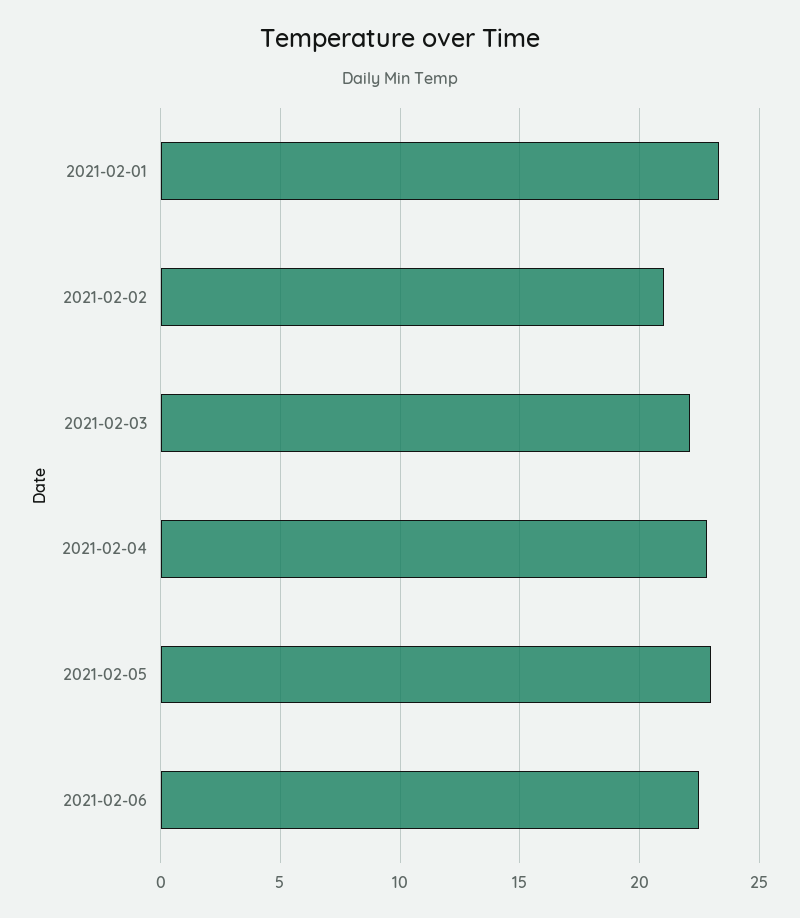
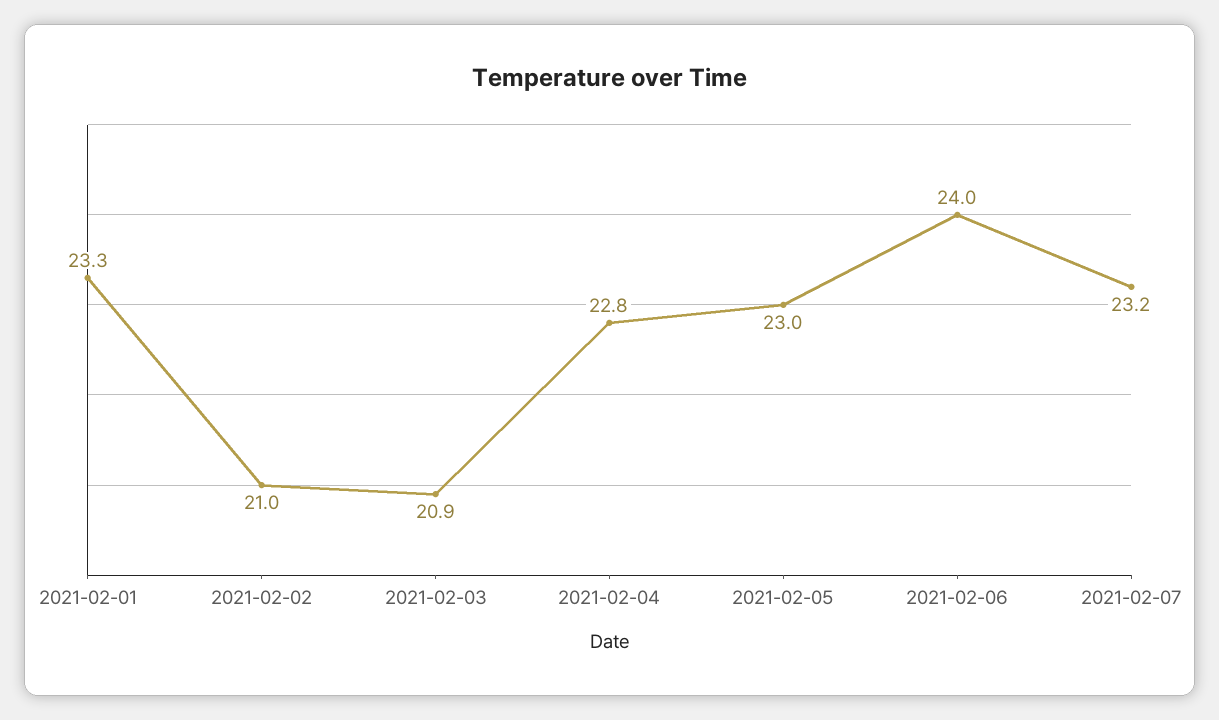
2021-02-03: 22 -> 20.9
2021-02-06: 22.5 -> 24
2021-02-07: none -> 23.2

